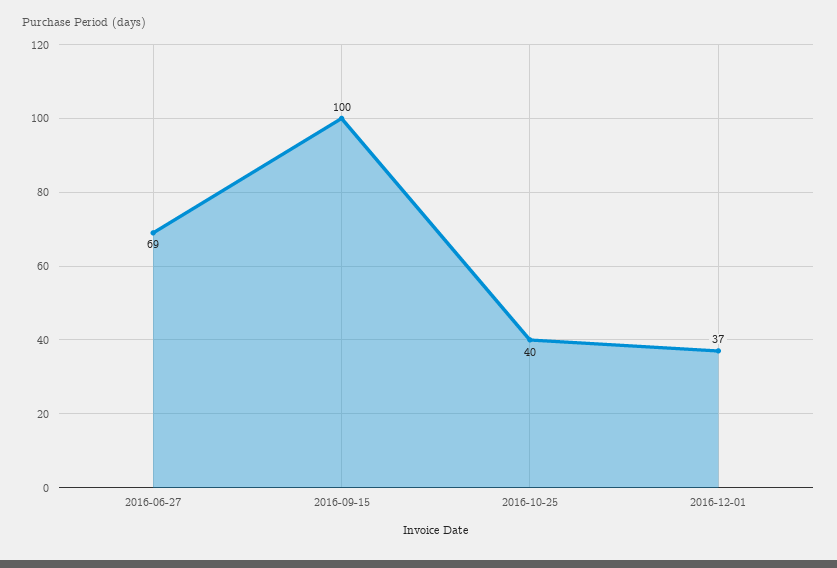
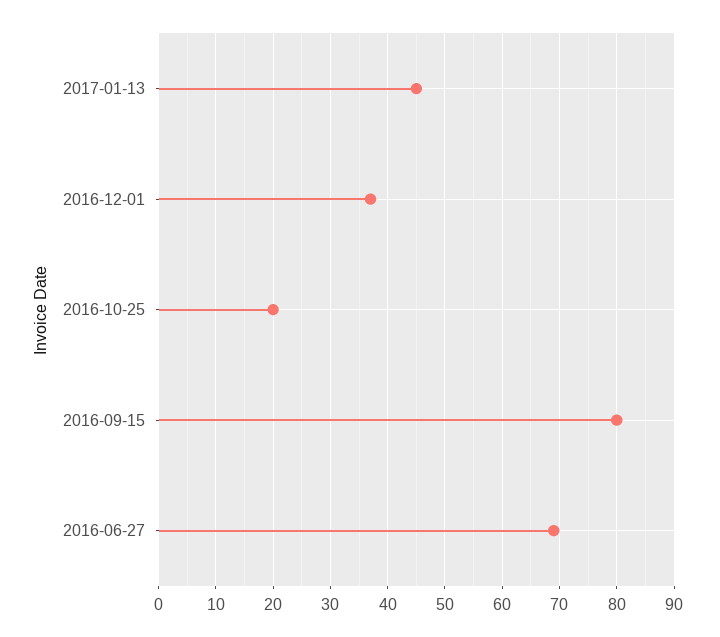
2016-09-15: 100 -> 80
2016-10-25: 40 -> 20
2017-01-13: none -> 45

